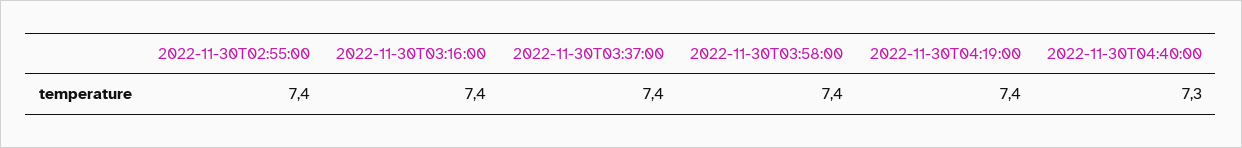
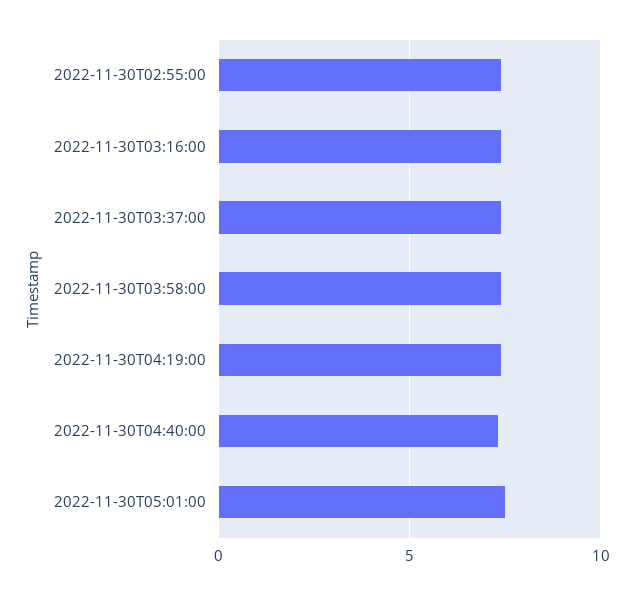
2022-11-30T05:01:00: none -> 7.5

